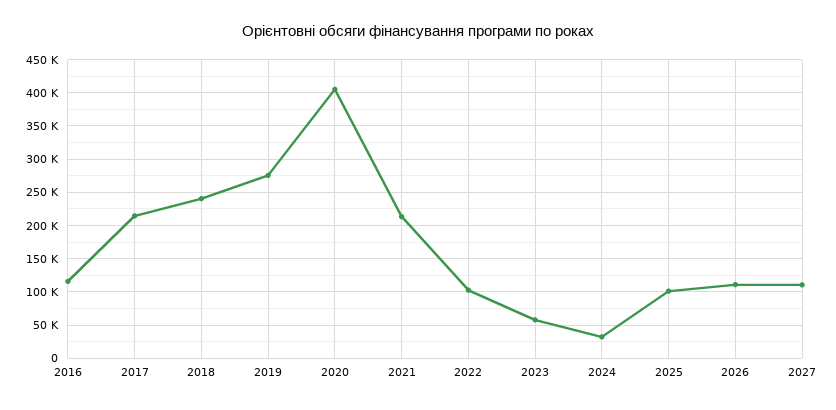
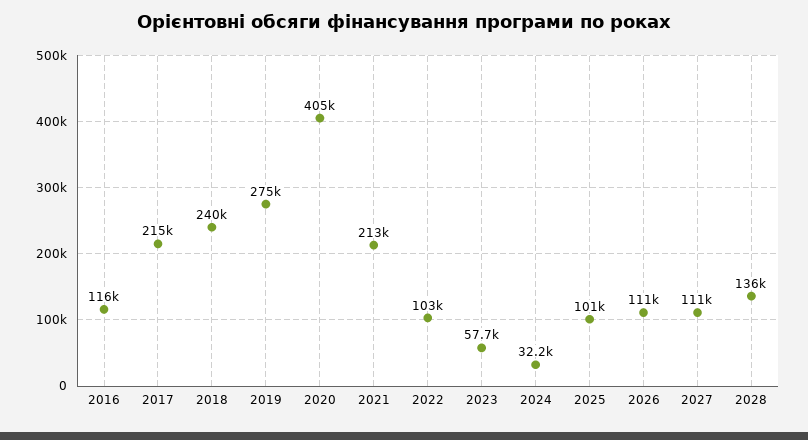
2028: none -> 136000

